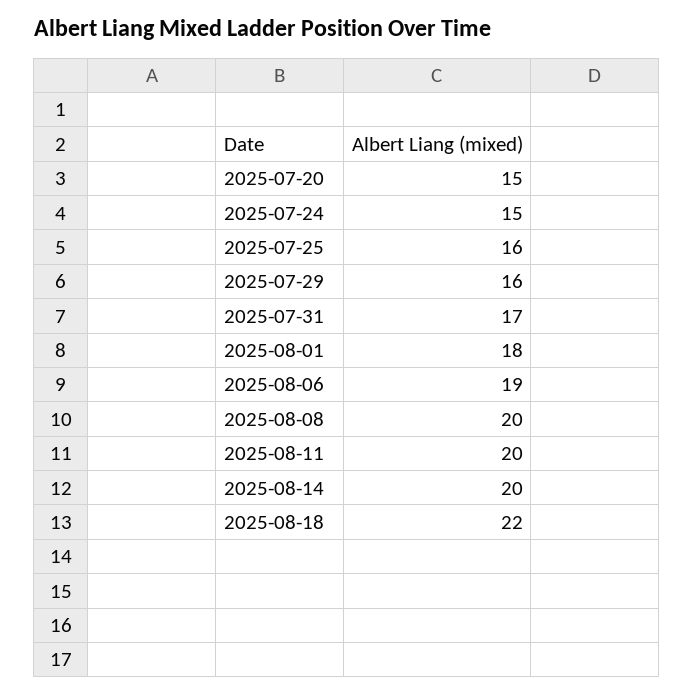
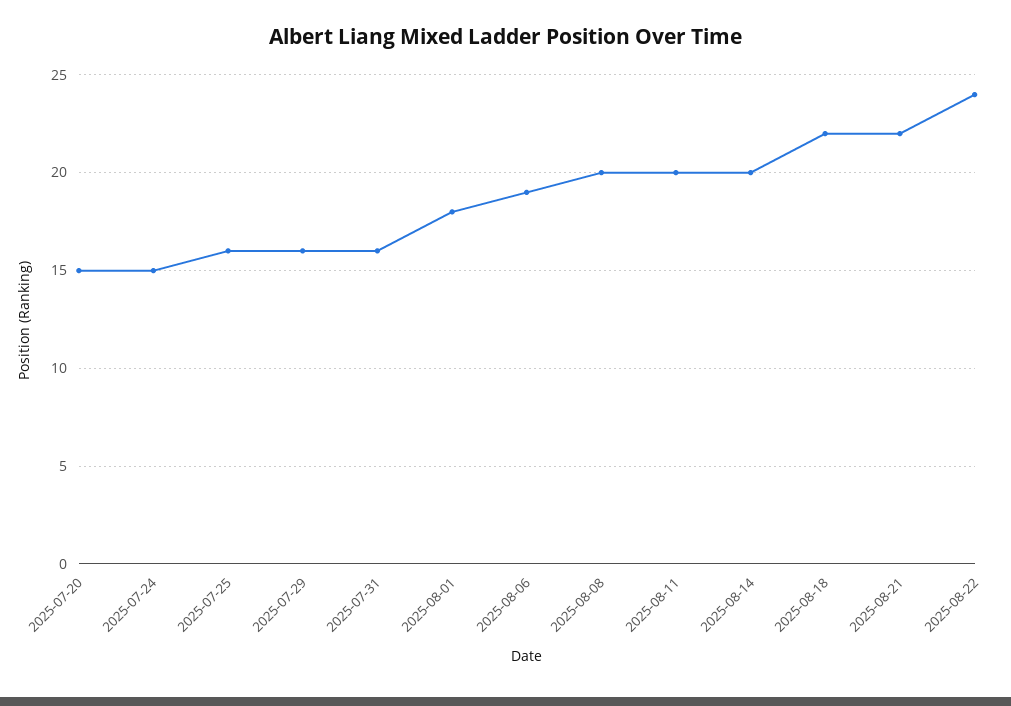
2025-07-31: 17 -> 16
2025-08-21: none -> 22
2025-08-22: none -> 24

